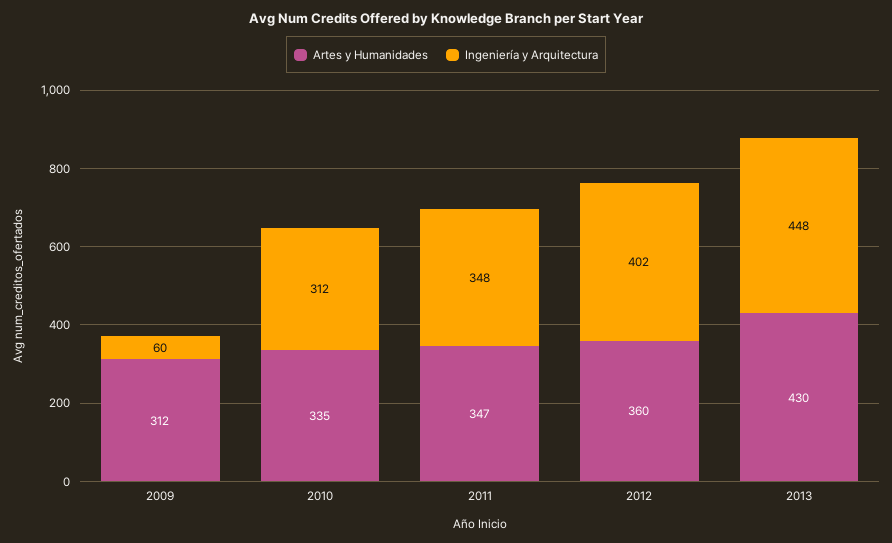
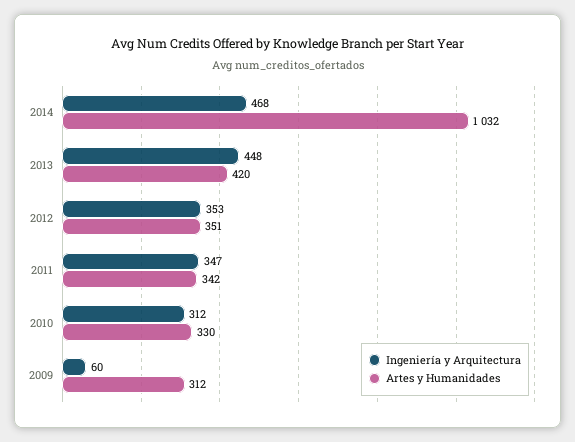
Artes y Humanidades, 2010: 335 -> 330
Artes y Humanidades, 2011: 347 -> 342
Ingeniería y Arquitectura, 2011: 348 -> 347
Artes y Humanidades, 2012: 360 -> 351
Ingeniería y Arquitectura, 2012: 402 -> 353
Artes y Humanidades, 2013: 430 -> 420
Ingeniería y Arquitectura, 2014: none -> 468
Artes y Humanidades, 2014: none -> 1032

